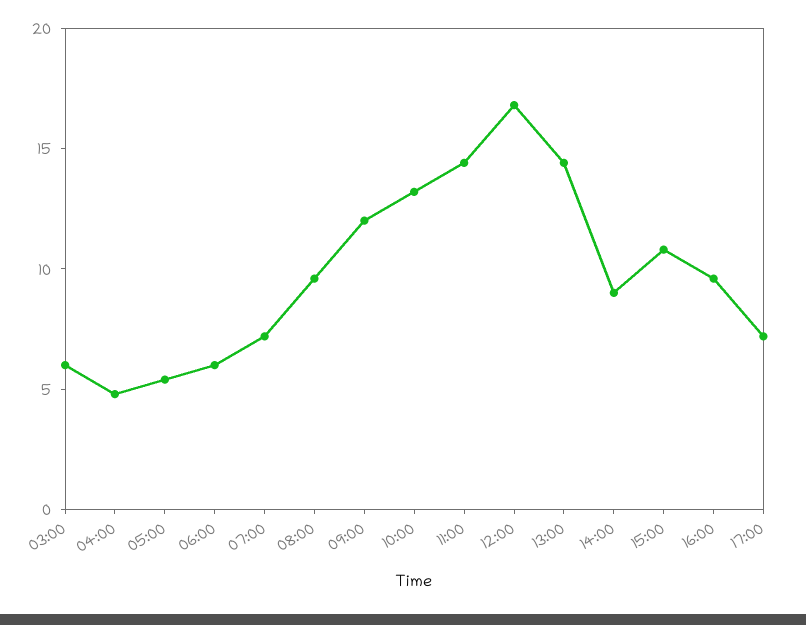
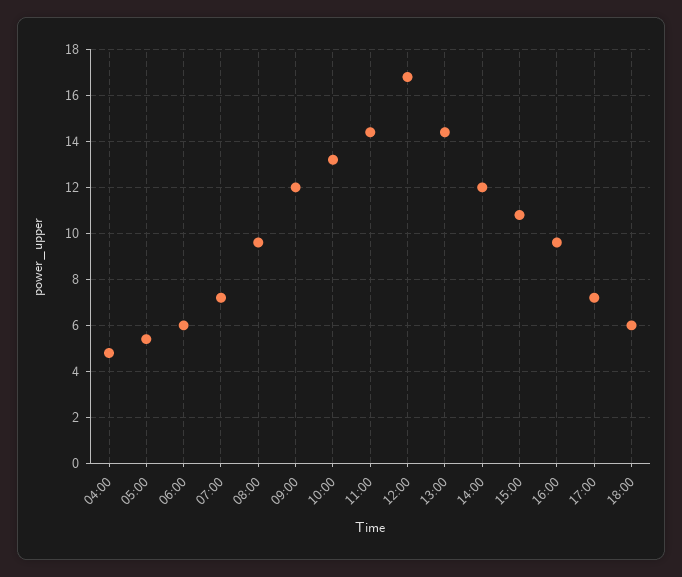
03:00: 6 -> none
14:00: 9 -> 12
18:00: none -> 6

